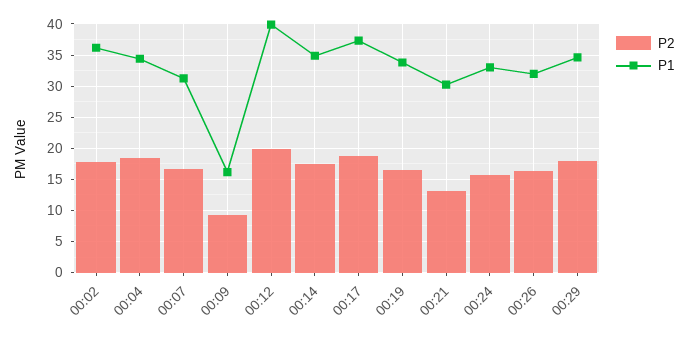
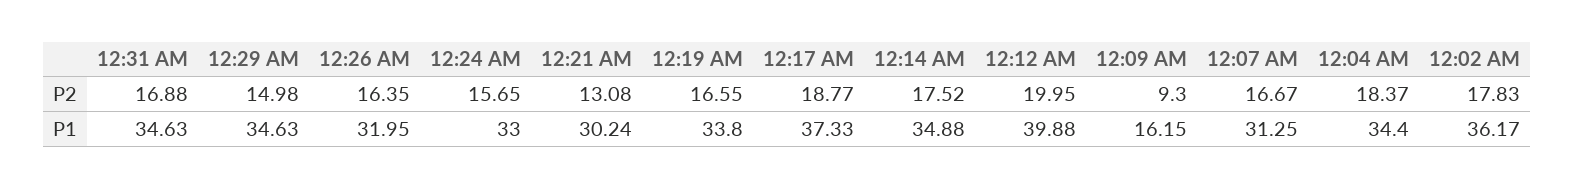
P2, 00:29: 18 -> 14.98
P2, 12:31 AM: none -> 16.88
P1, 12:31 AM: none -> 34.63

